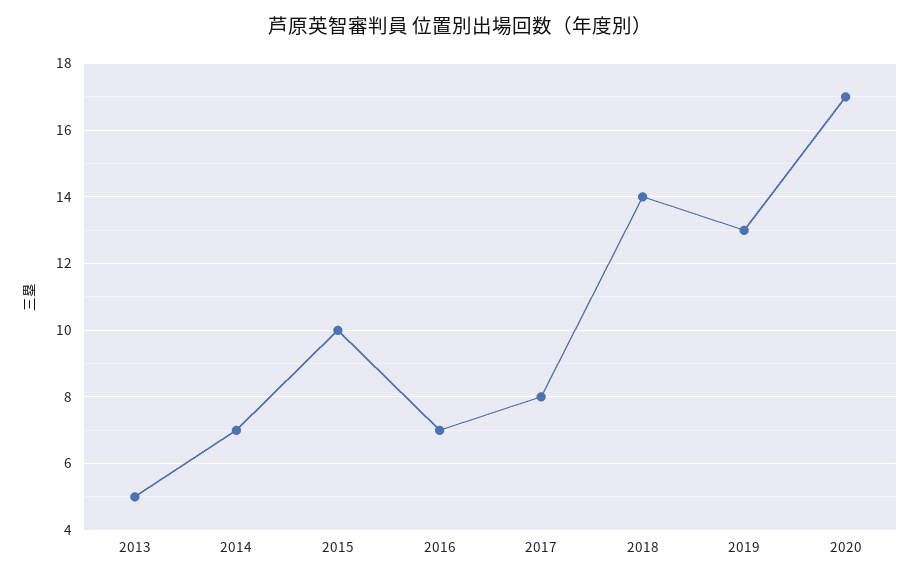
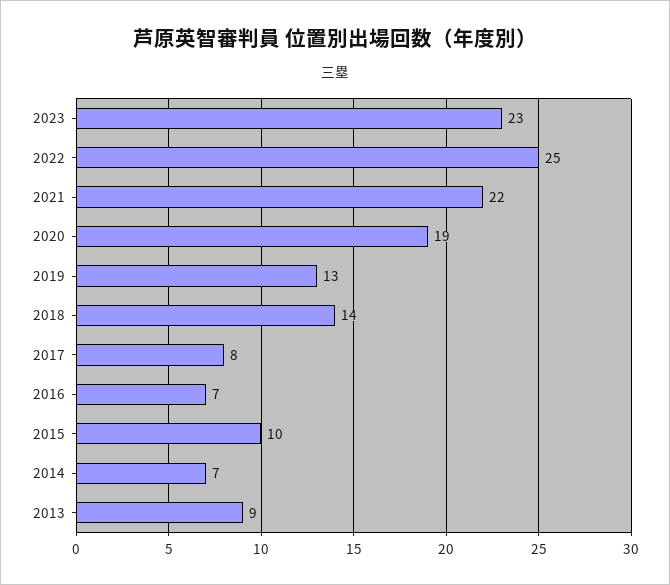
2013: 5 -> 9
2020: 17 -> 19
2023: none -> 23
2022: none -> 25
2021: none -> 22

